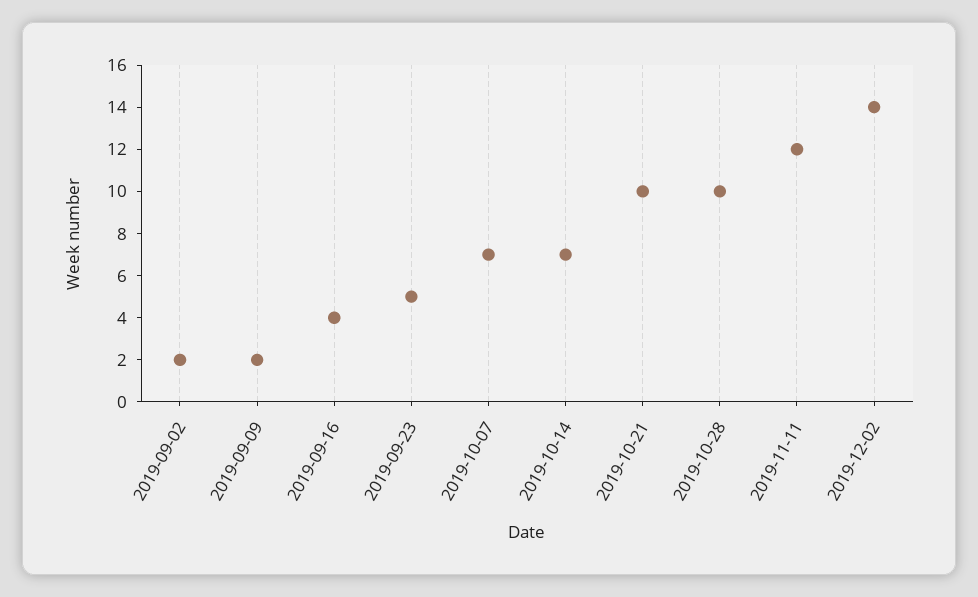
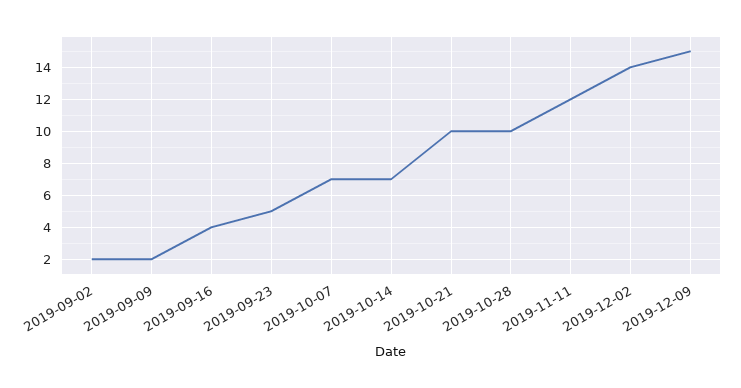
2019-12-09: none -> 15

